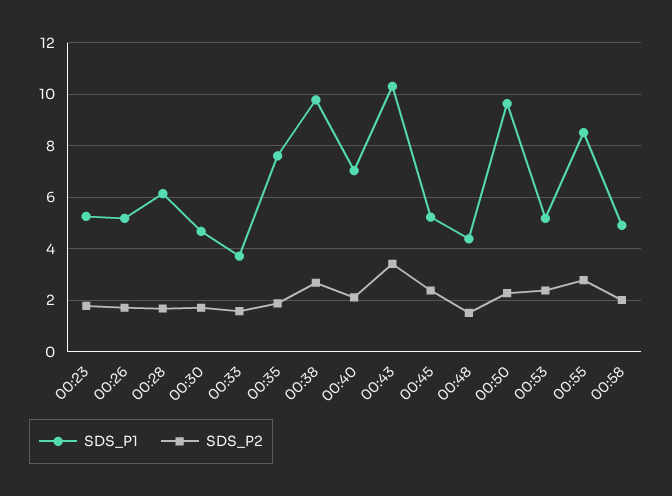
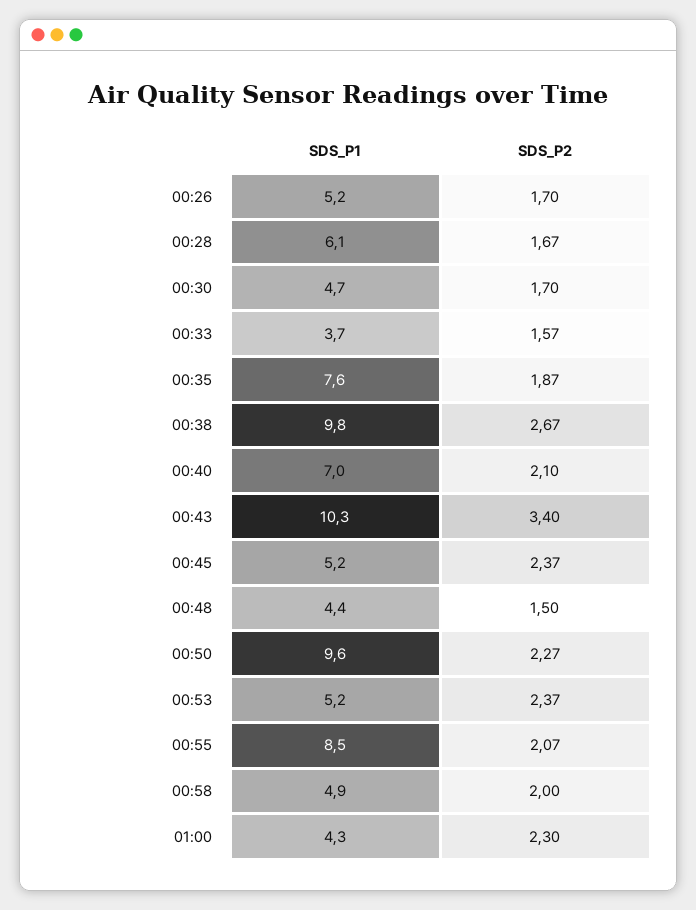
SDS_P1, 00:23: 5.25 -> none
SDS_P2, 00:23: 1.75 -> none
SDS_P2, 00:55: 2.75 -> 2.07
SDS_P1, 01:00: none -> 4.3
SDS_P2, 01:00: none -> 2.3

